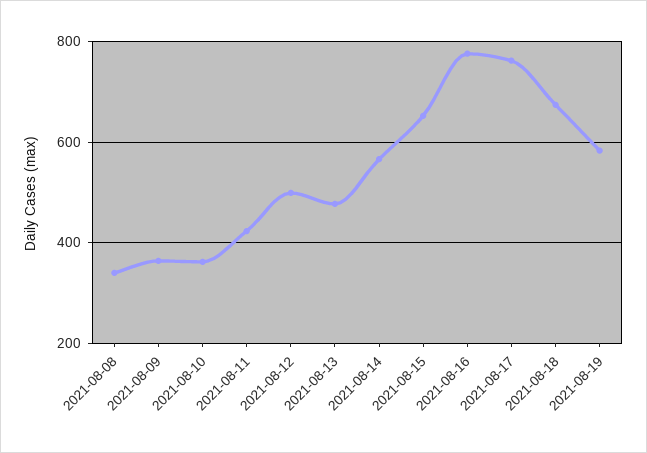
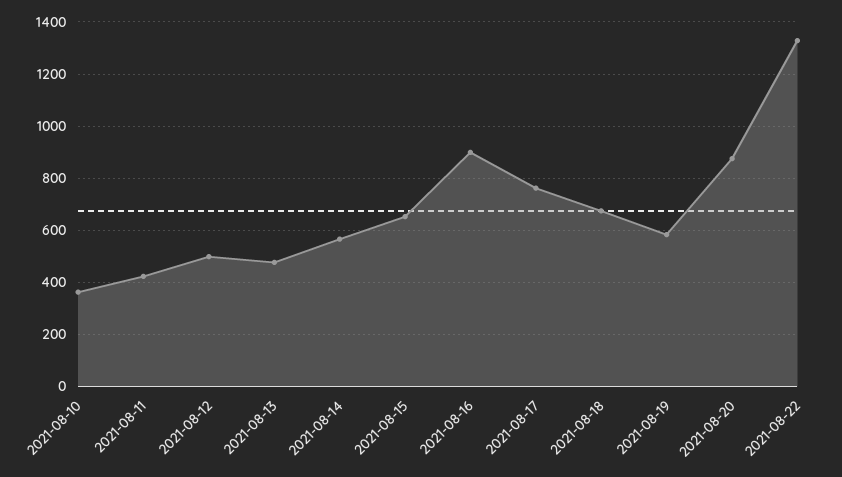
2021-08-08: 340 -> none
2021-08-09: 360 -> none
2021-08-16: 780 -> 900
2021-08-20: none -> 875
2021-08-22: none -> 1325

